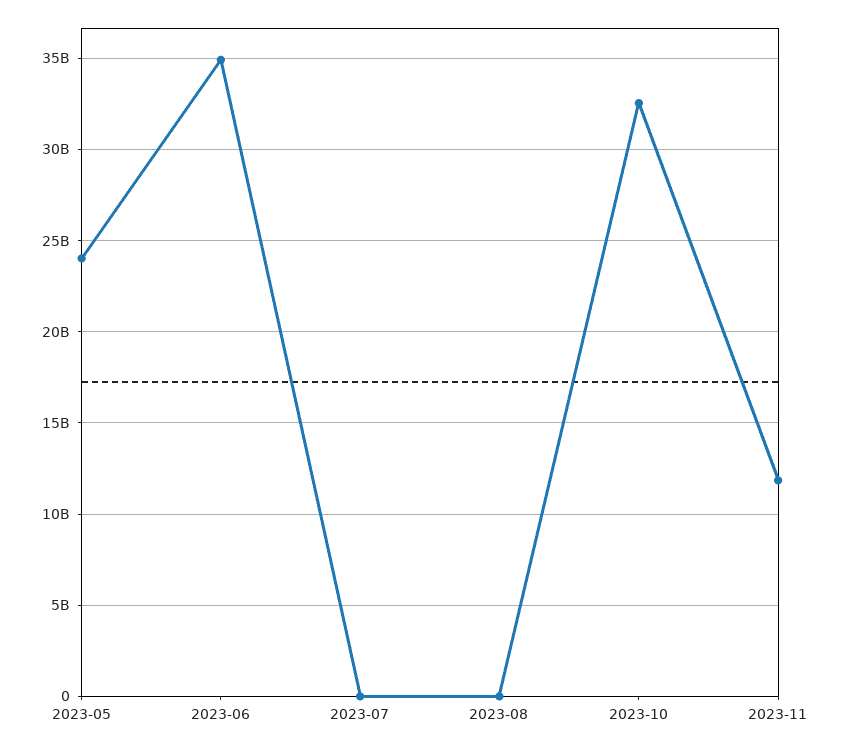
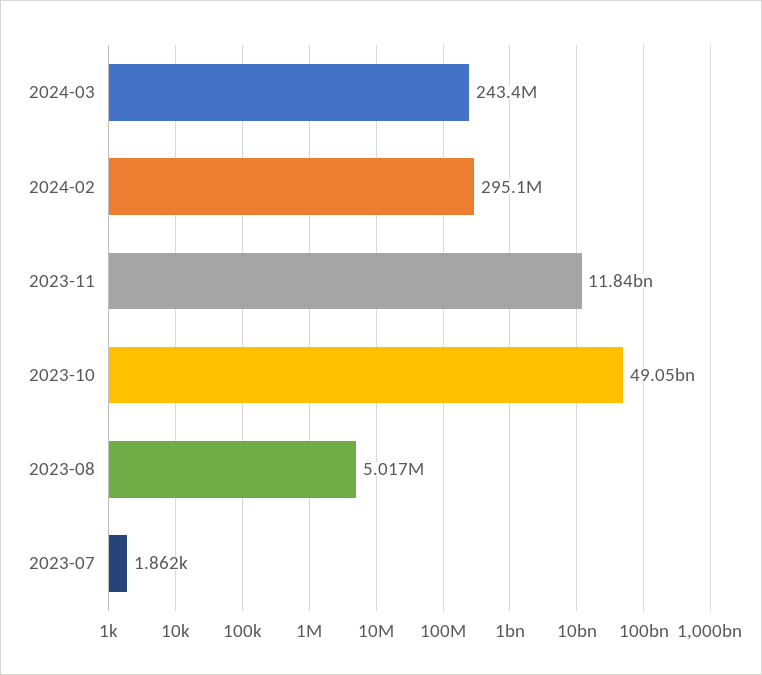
2023-05: 24000000000 -> none
2023-06: 35000000000 -> none
2023-10: 32500000000 -> 49050000000
2024-03: none -> 243400000
2024-02: none -> 295100000

